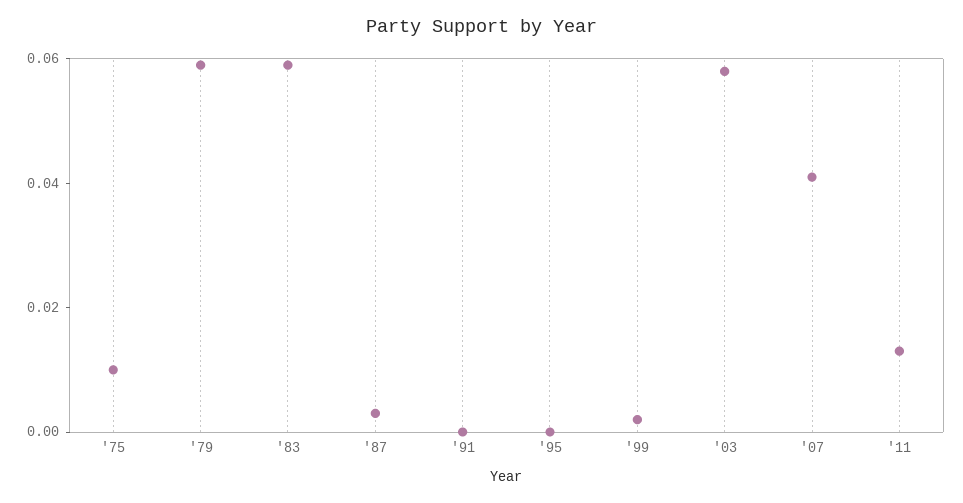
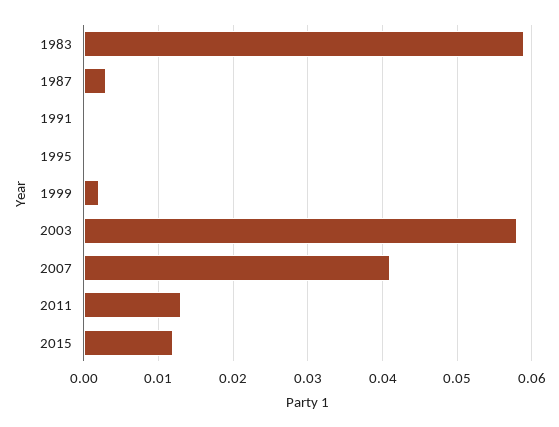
'75: 0.01 -> none
'79: 0.06 -> none
2015: none -> 0.012

